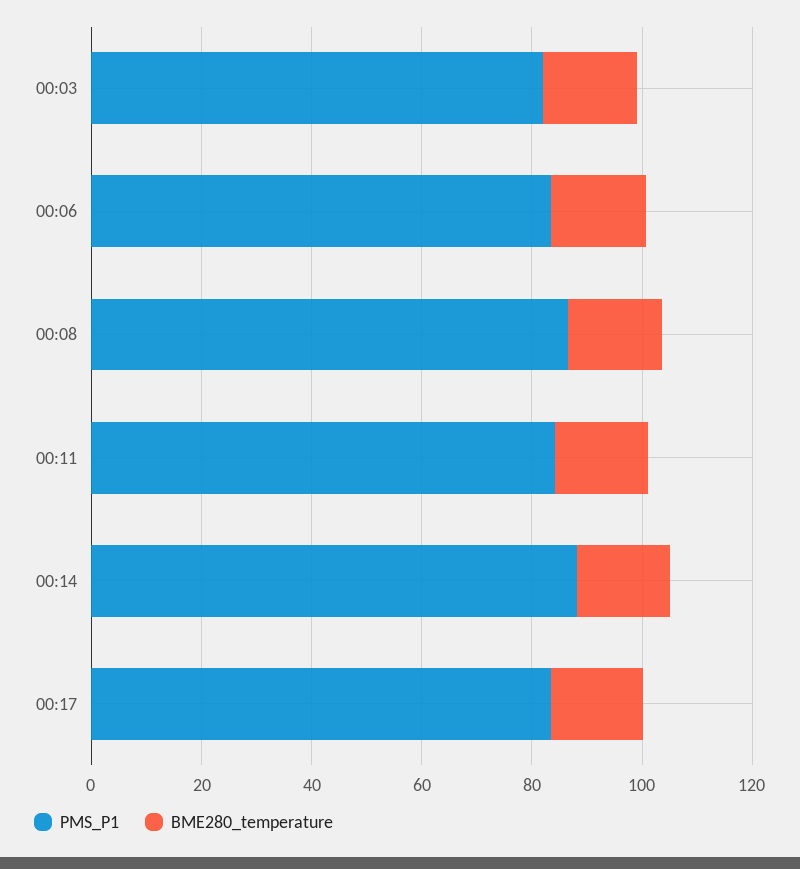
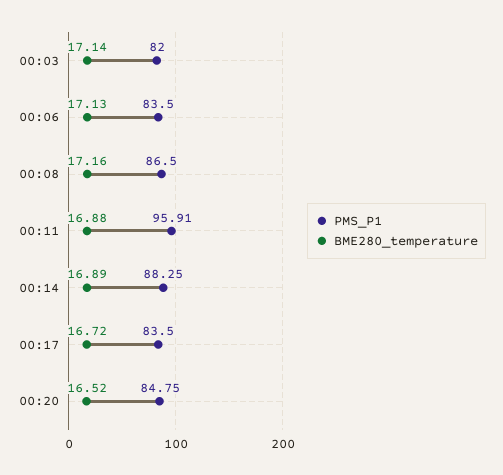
PMS_P1, 00:11: 85 -> 95.91
PMS_P1, 00:20: none -> 84.75
BME280_temperature, 00:20: none -> 16.52

